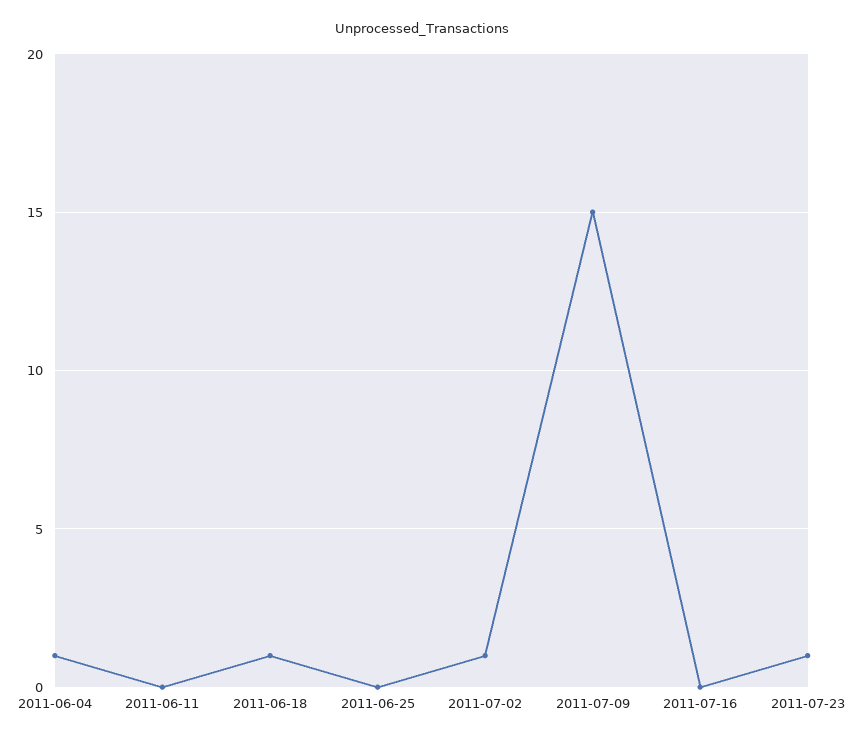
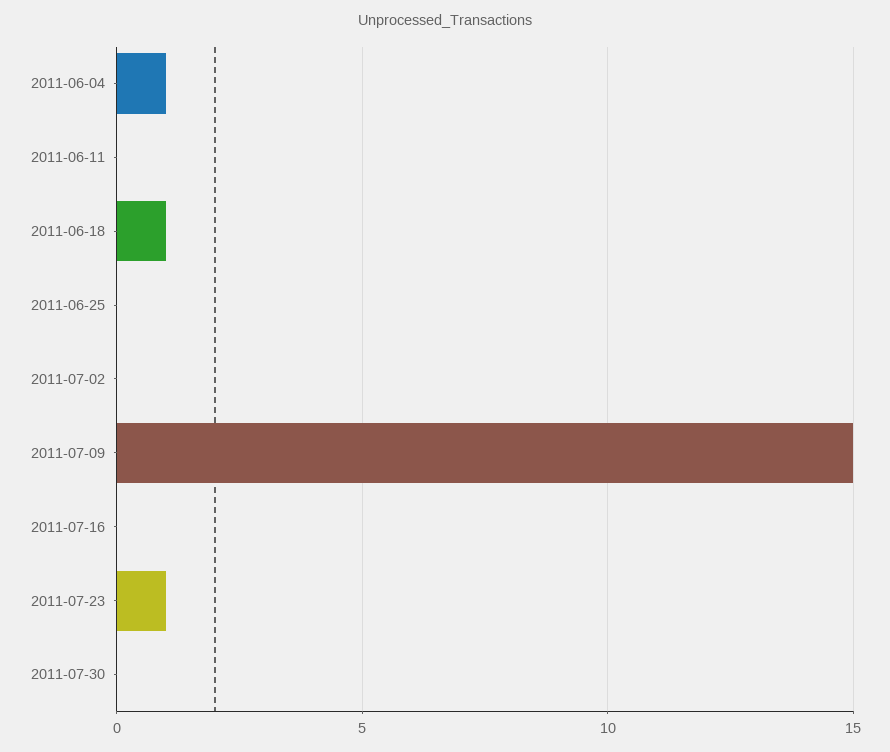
2011-07-02: 1 -> 0
2011-07-30: none -> 0

